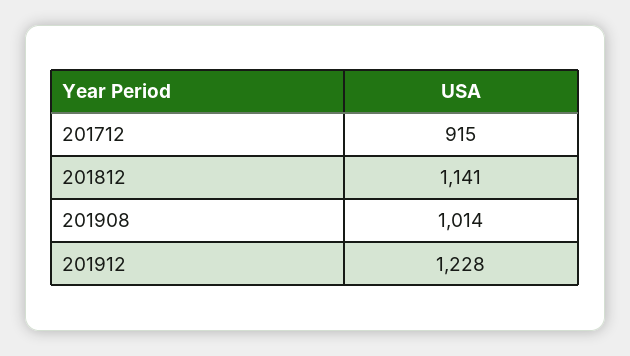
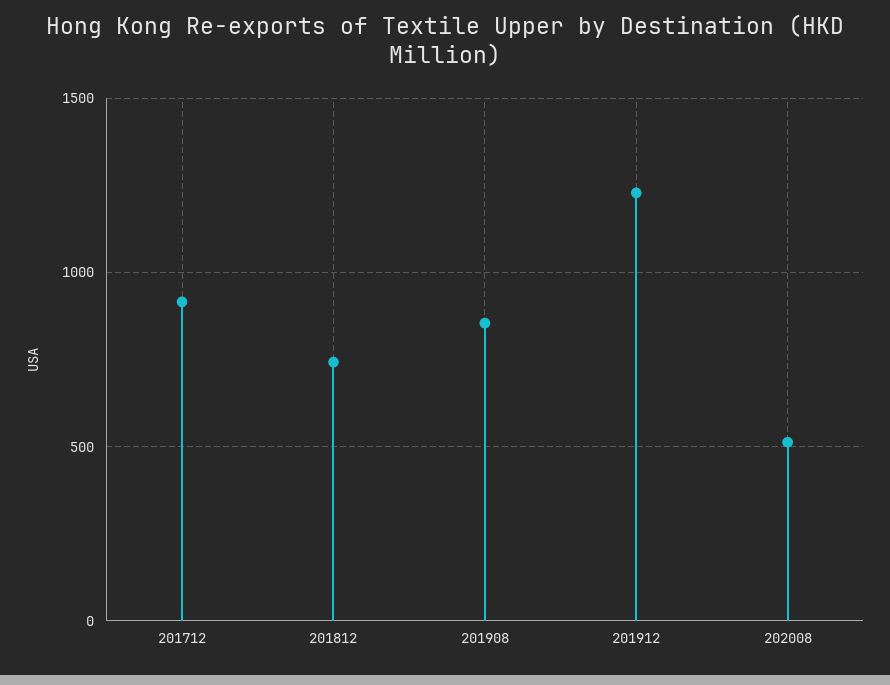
201812: 1141 -> 750
201908: 1014 -> 850
202008: none -> 500

